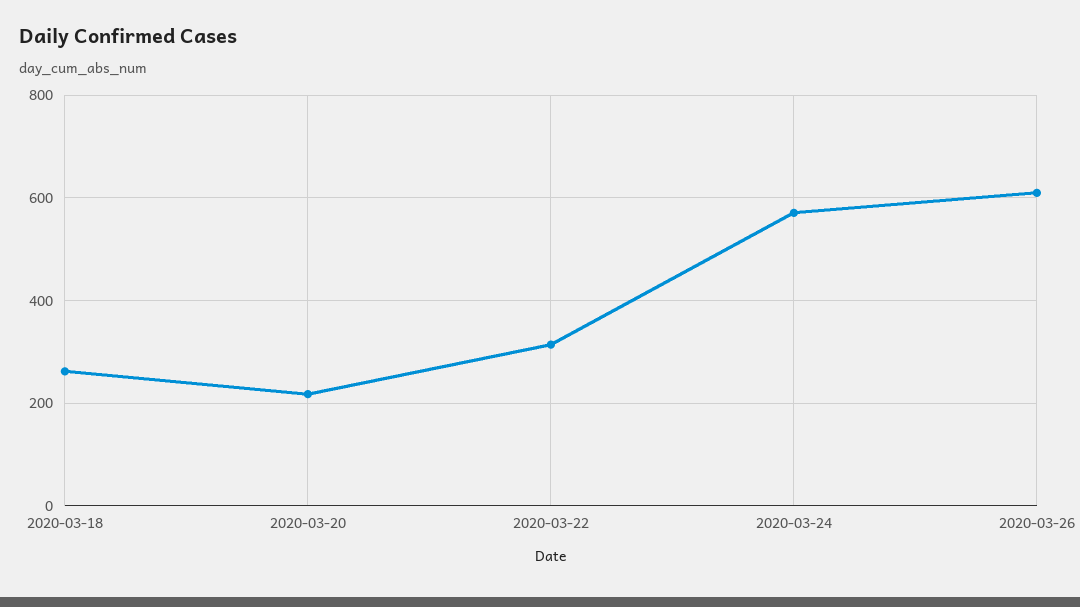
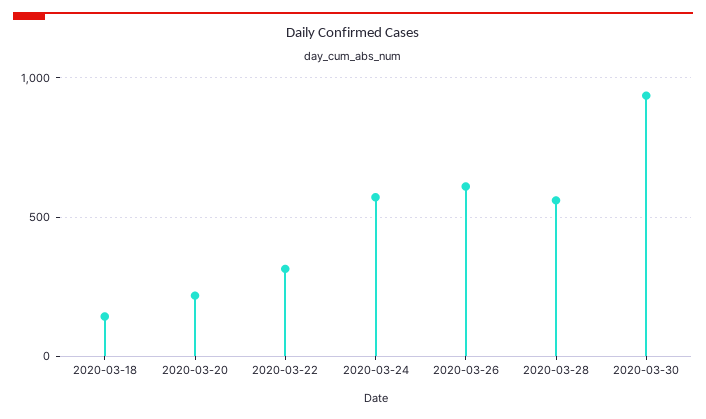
2020-03-18: 260 -> 150
2020-03-28: none -> 550
2020-03-30: none -> 950

